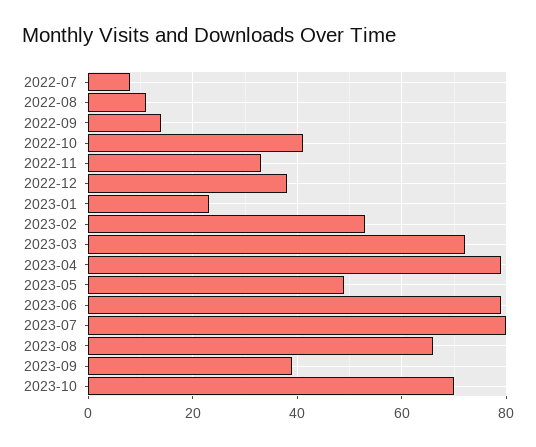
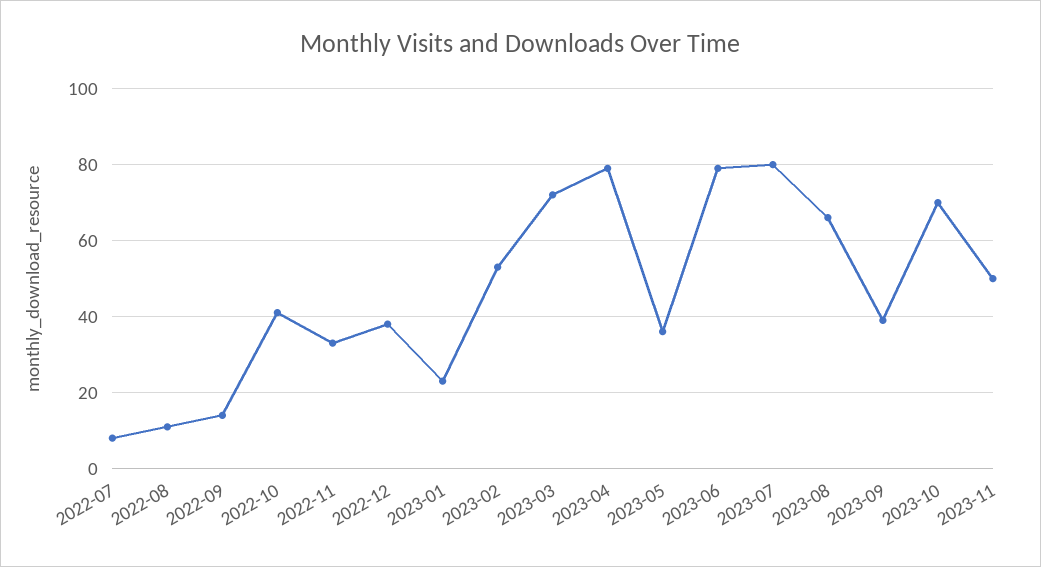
2023-05: 50 -> 35
2023-11: none -> 50

